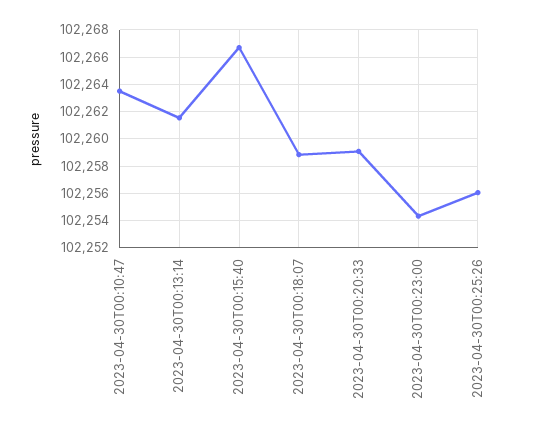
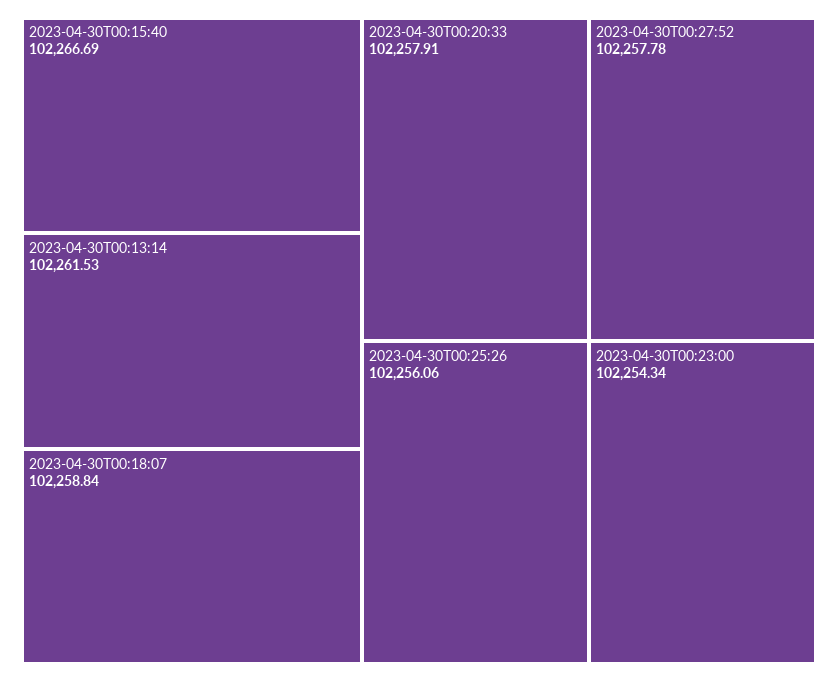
2023-04-30T00:10:47: 102263.5 -> none
2023-04-30T00:20:33: 102259 -> 102257.91
2023-04-30T00:27:52: none -> 102257.78

